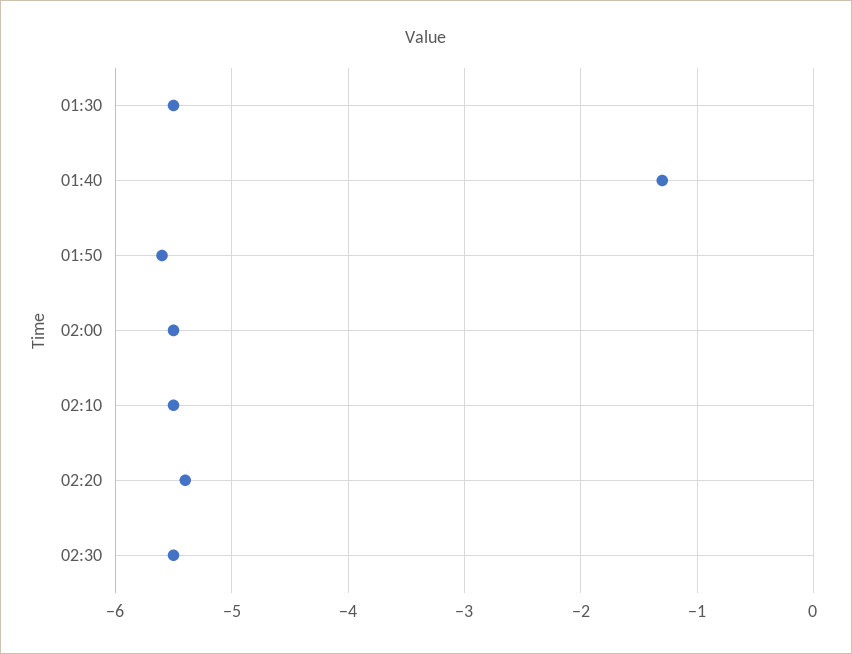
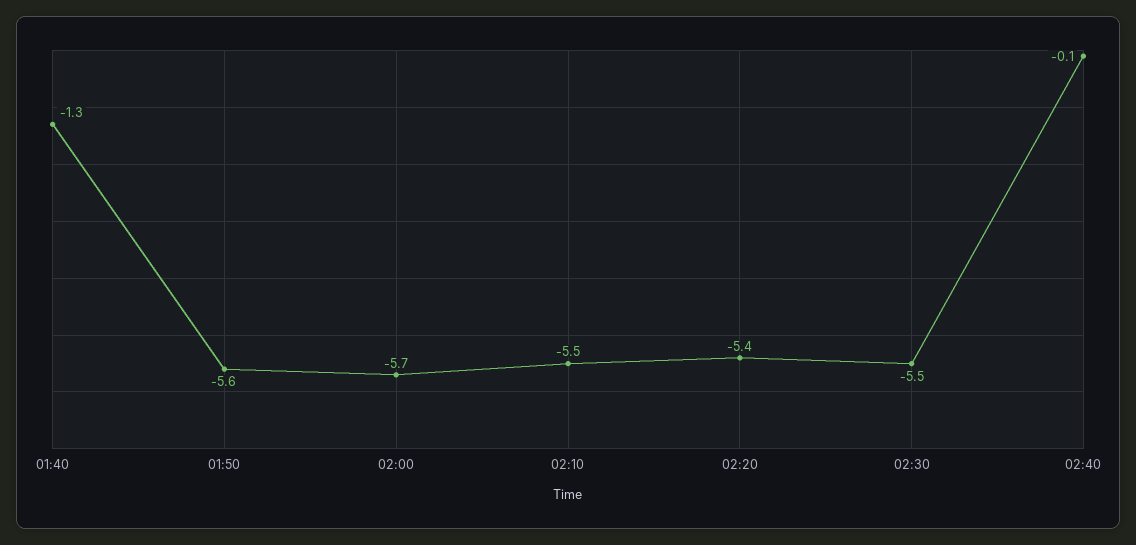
01:30: -5.5 -> none
02:00: -5.5 -> -5.7
02:40: none -> -0.1

